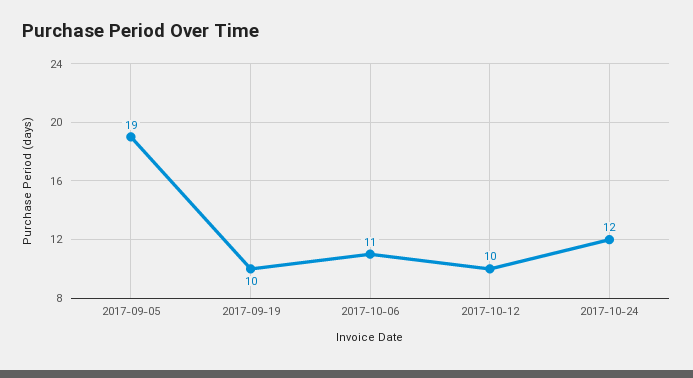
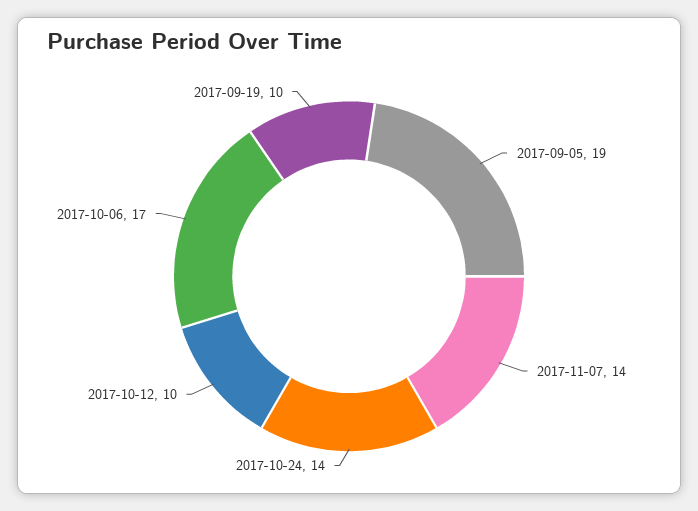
2017-10-06: 11 -> 17
2017-10-24: 12 -> 14
2017-11-07: none -> 14

